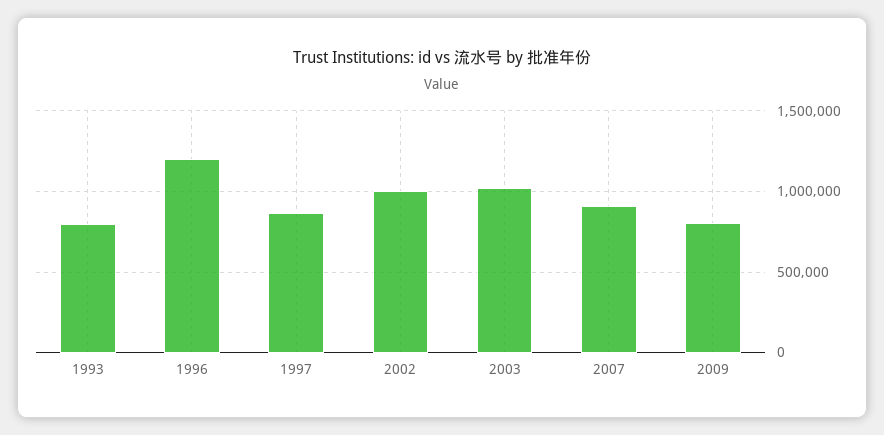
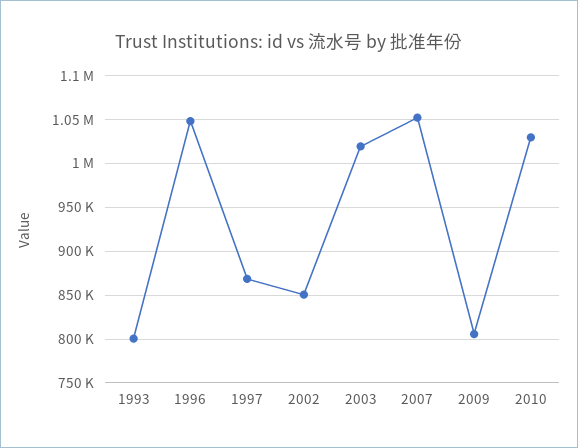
1996: 1200000 -> 1050000
2002: 1000000 -> 850000
2007: 900000 -> 1050000
2010: none -> 1030000

